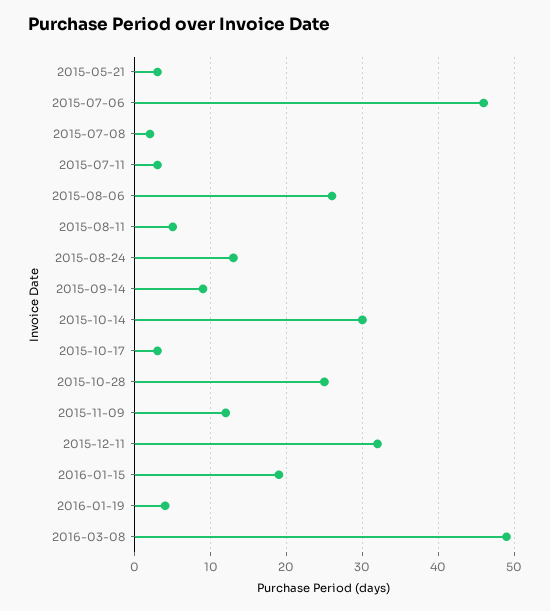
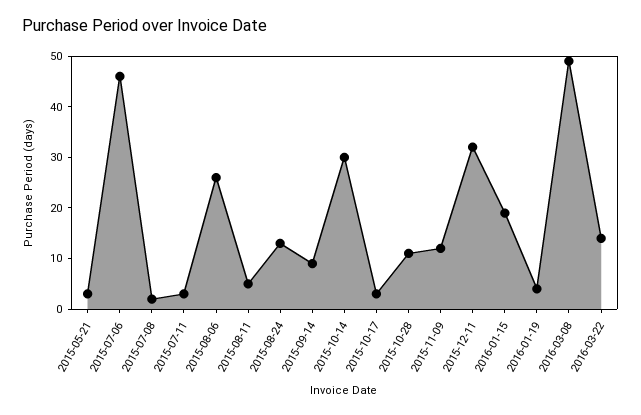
2015-10-28: 25 -> 10
2016-03-22: none -> 15

